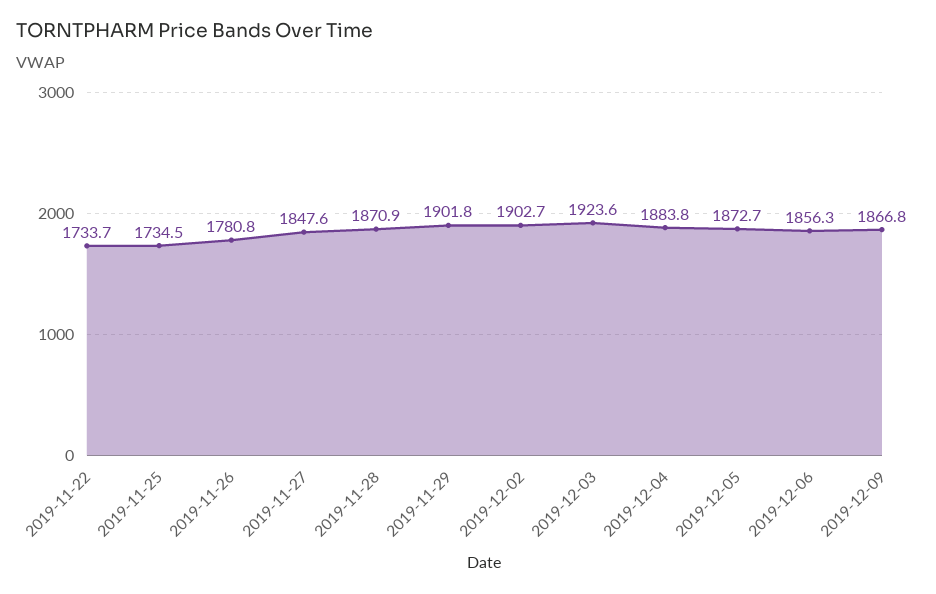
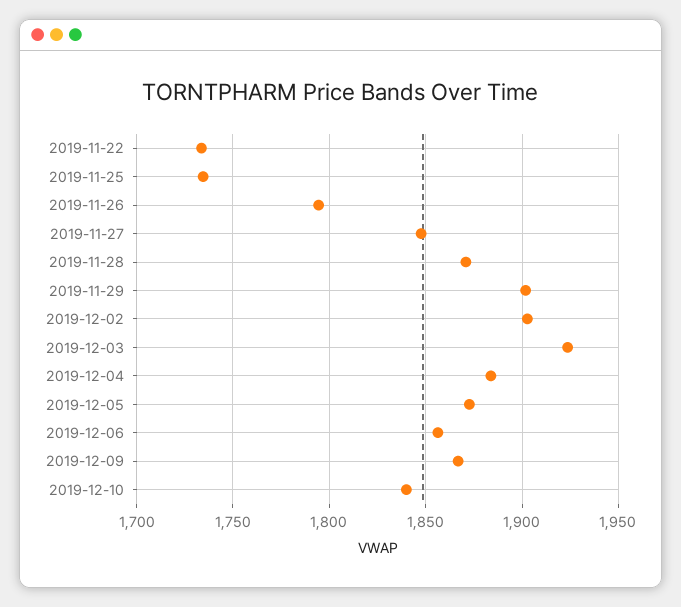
2019-11-26: 1780.8 -> 1795
2019-12-10: none -> 1840

